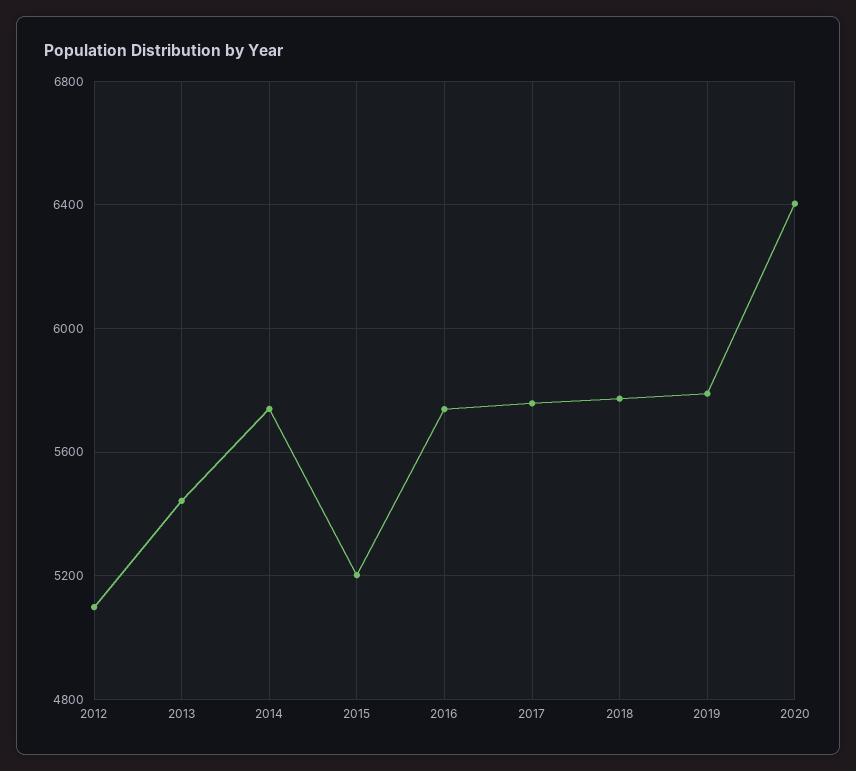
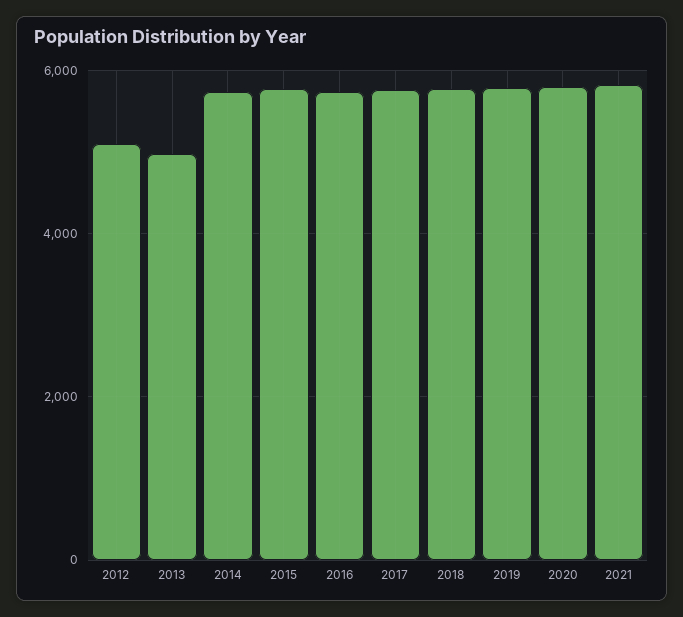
2013: 5450 -> 5000
2015: 5200 -> 5800
2020: 6400 -> 5800
2021: none -> 5800

